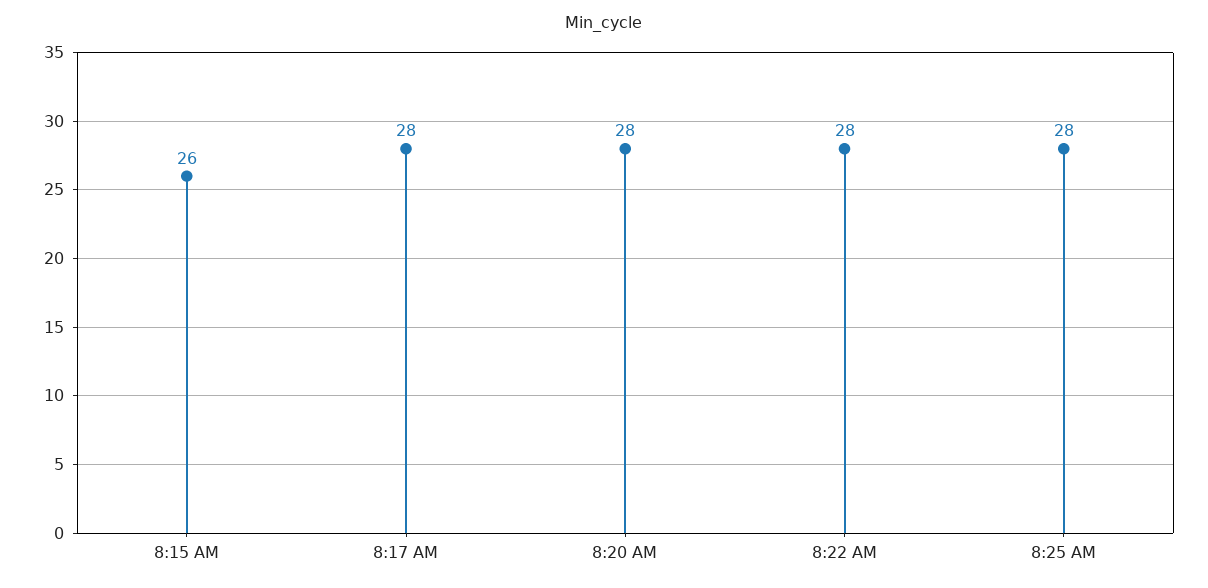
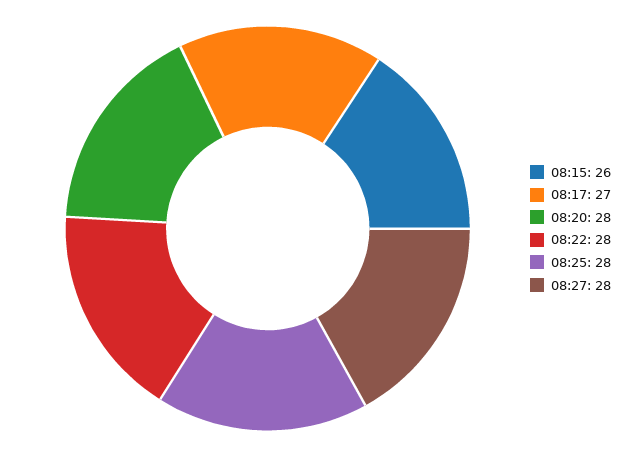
8:17 AM: 28 -> 27
08:27: none -> 28

